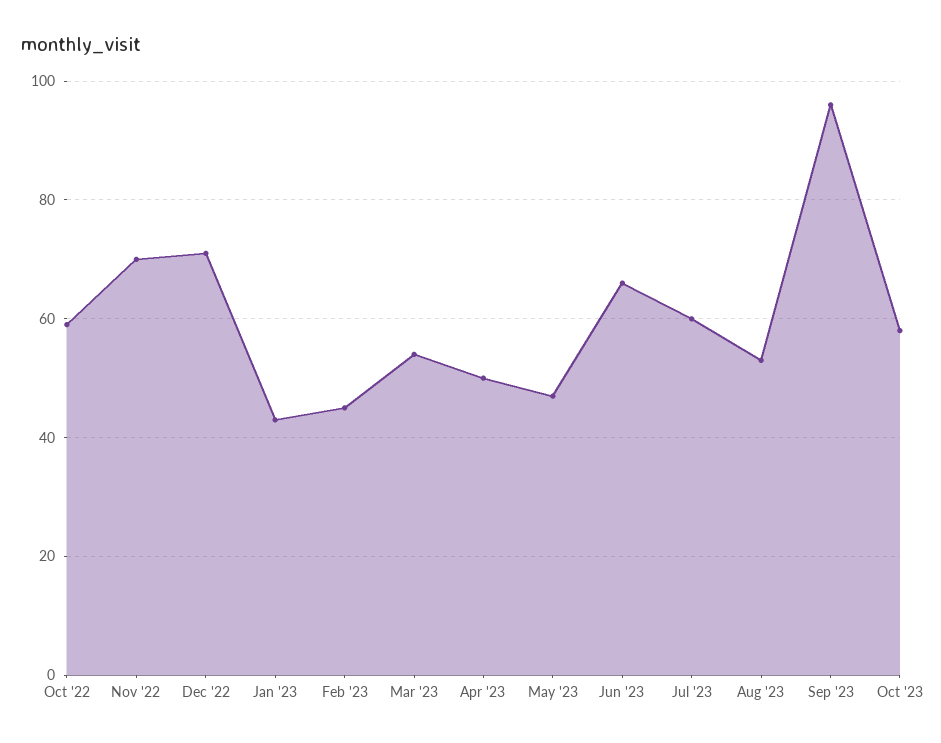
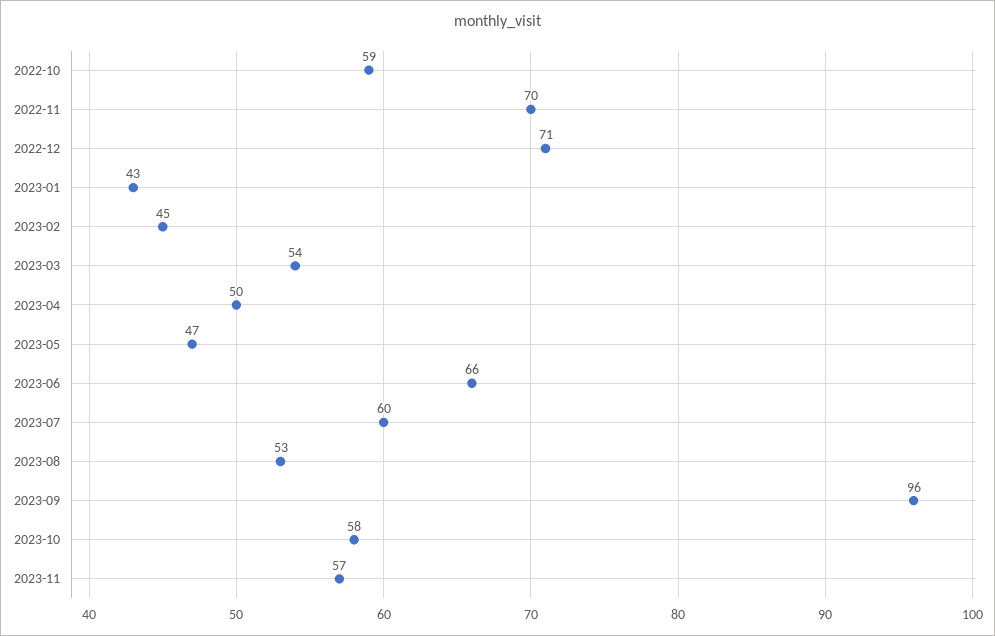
2023-11: none -> 57

